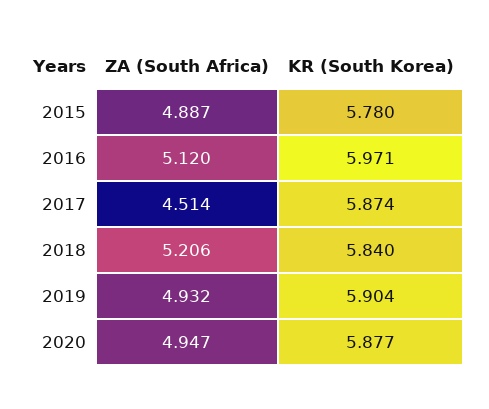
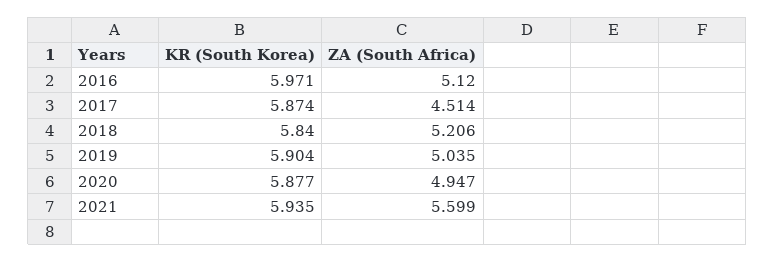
ZA (South Africa), 2015: 4.887 -> none
KR (South Korea), 2015: 5.78 -> none
ZA (South Africa), 2019: 4.932 -> 5.035
KR (South Korea), 2021: none -> 5.935
ZA (South Africa), 2021: none -> 5.599

